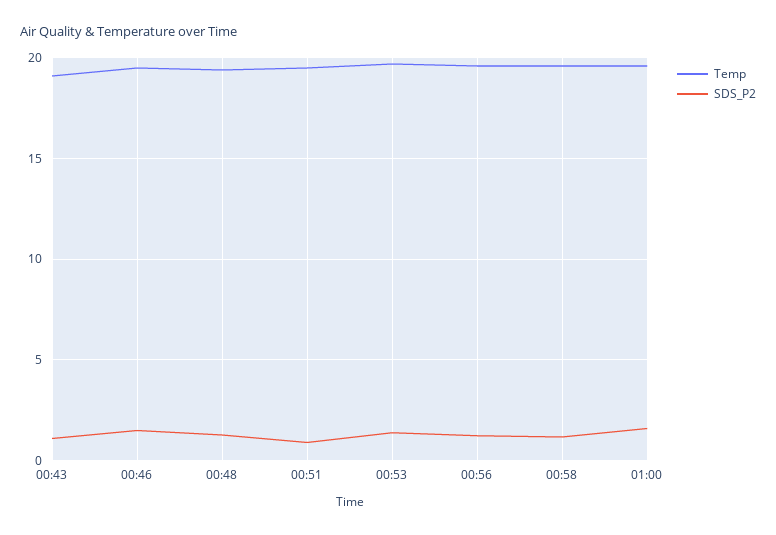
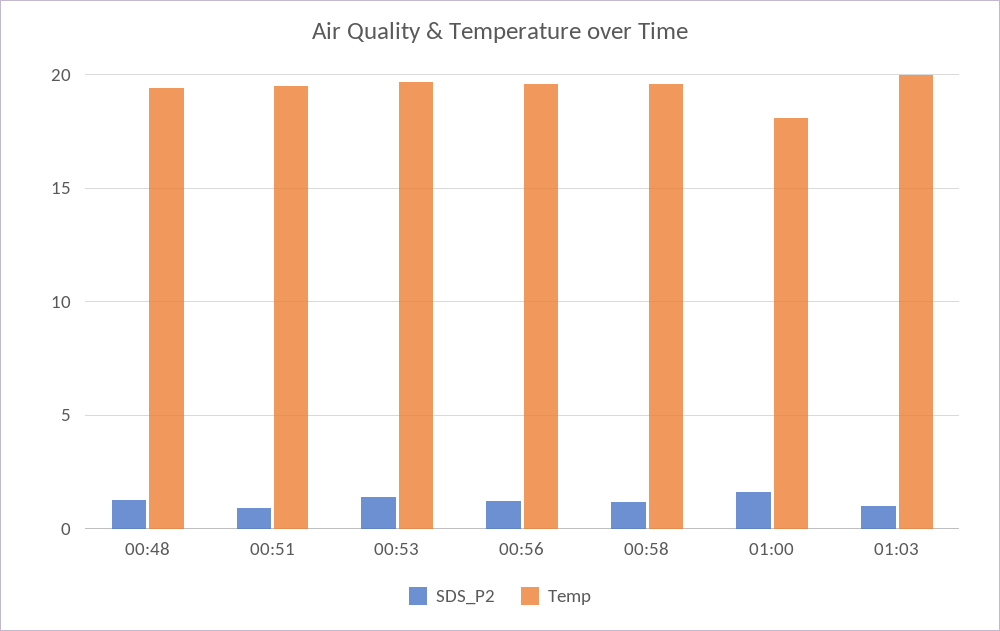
Temp, 00:43: 19 -> none
SDS_P2, 00:43: 1 -> none
Temp, 00:46: 19.5 -> none
SDS_P2, 00:46: 1.5 -> none
Temp, 01:00: 19.5 -> 18
SDS_P2, 01:03: none -> 1
Temp, 01:03: none -> 20

